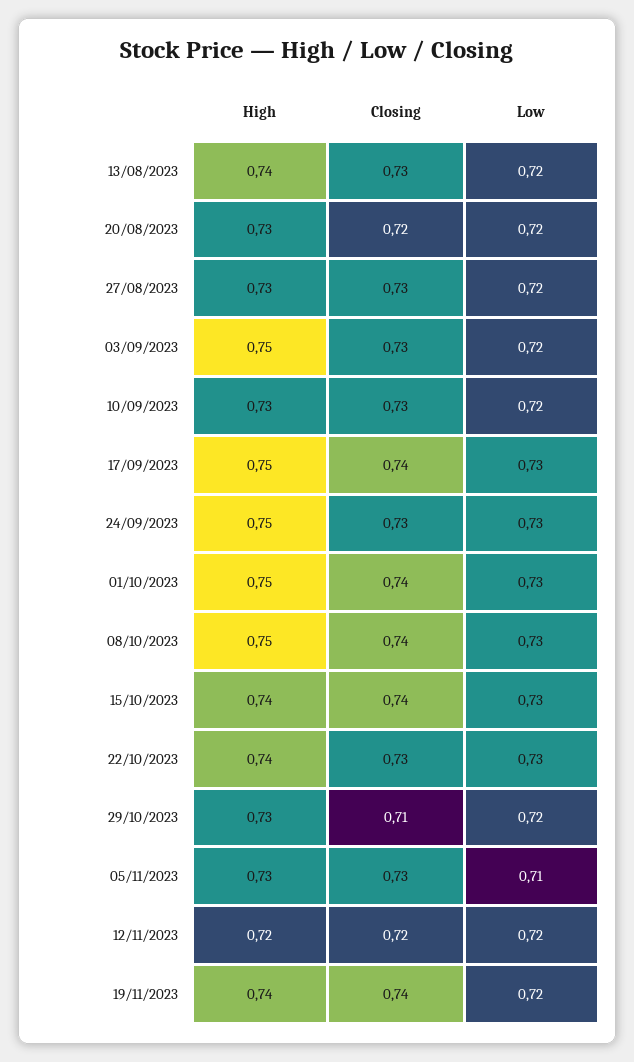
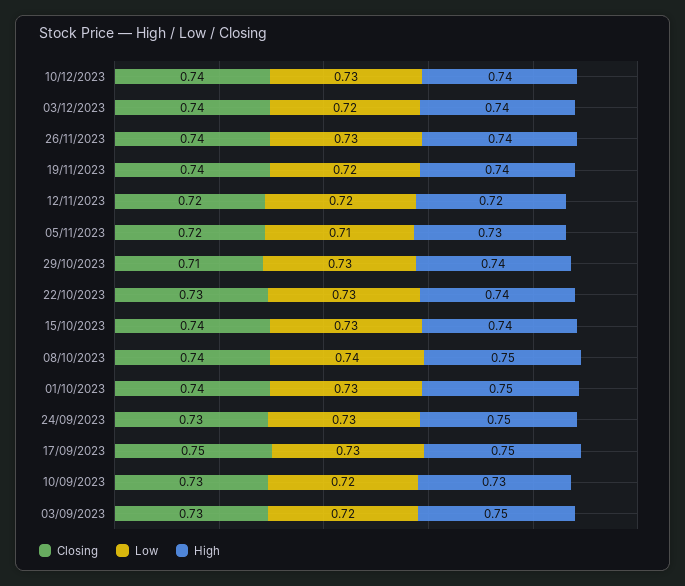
High, 13/08/2023: 0.74 -> none
Closing, 13/08/2023: 0.73 -> none
Low, 13/08/2023: 0.72 -> none
High, 20/08/2023: 0.73 -> none
Closing, 20/08/2023: 0.72 -> none
Low, 20/08/2023: 0.72 -> none
High, 27/08/2023: 0.73 -> none
Closing, 27/08/2023: 0.73 -> none
Low, 27/08/2023: 0.72 -> none
Closing, 17/09/2023: 0.74 -> 0.75
Low, 08/10/2023: 0.73 -> 0.74
High, 29/10/2023: 0.73 -> 0.74
Low, 29/10/2023: 0.72 -> 0.73
Closing, 05/11/2023: 0.73 -> 0.72
Closing, 10/12/2023: none -> 0.74
Low, 10/12/2023: none -> 0.73
High, 10/12/2023: none -> 0.74
Closing, 03/12/2023: none -> 0.74
Low, 03/12/2023: none -> 0.72
High, 03/12/2023: none -> 0.74
Closing, 26/11/2023: none -> 0.74
Low, 26/11/2023: none -> 0.73
High, 26/11/2023: none -> 0.74

